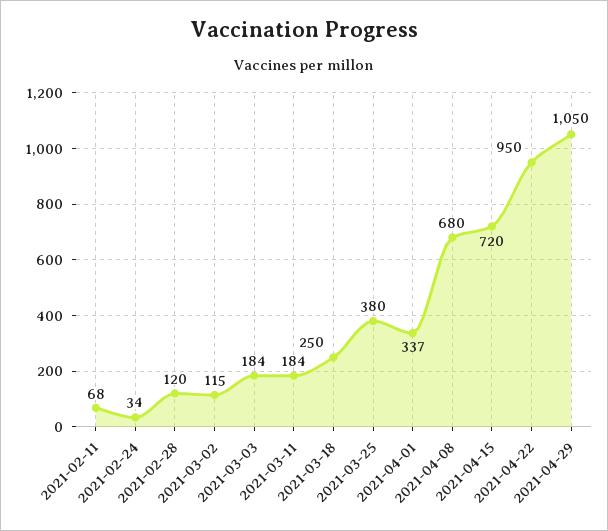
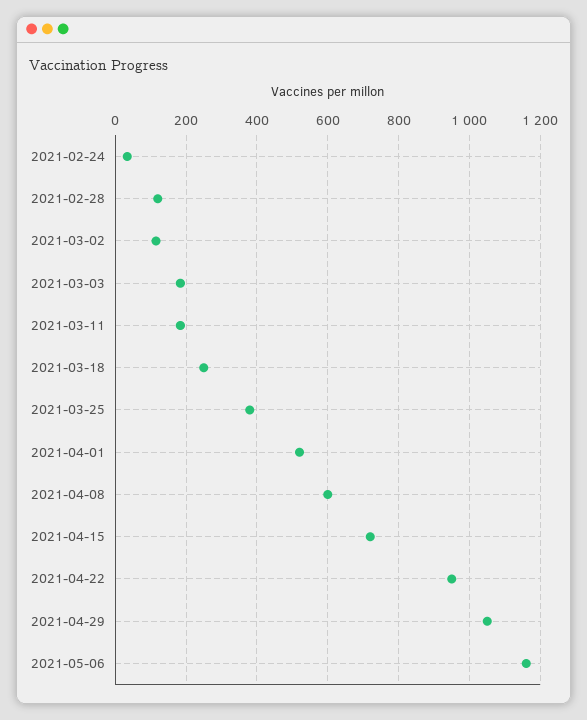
2021-02-11: 68 -> none
2021-04-01: 337 -> 520
2021-04-08: 680 -> 600
2021-05-06: none -> 1160

